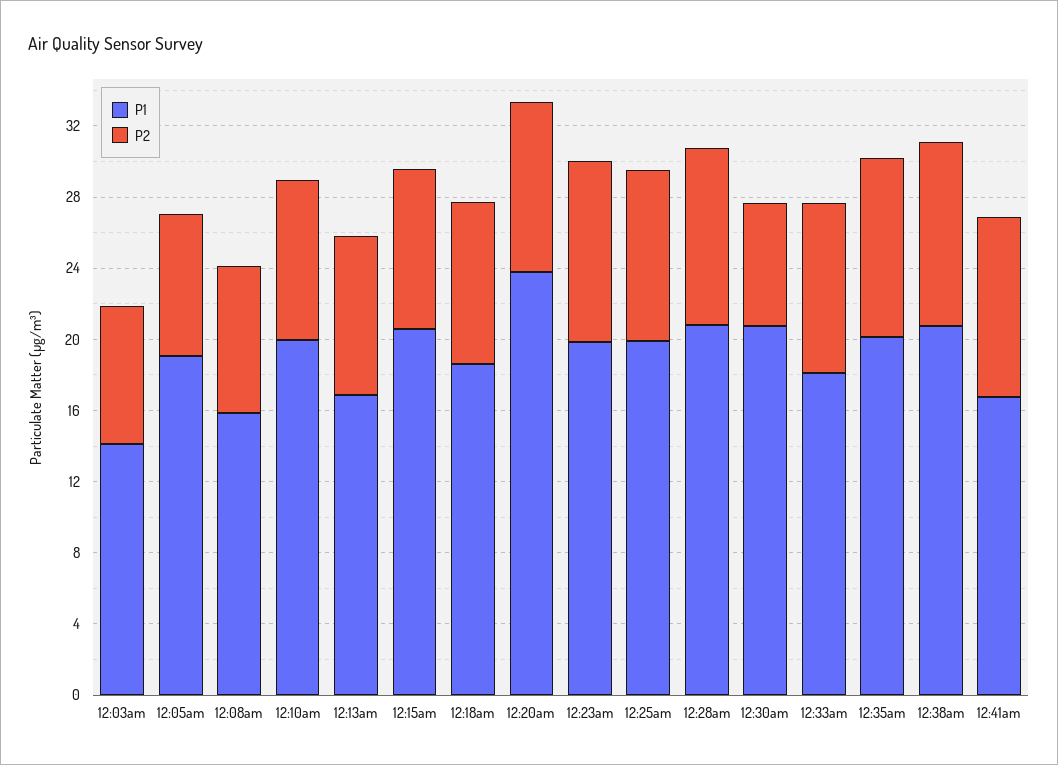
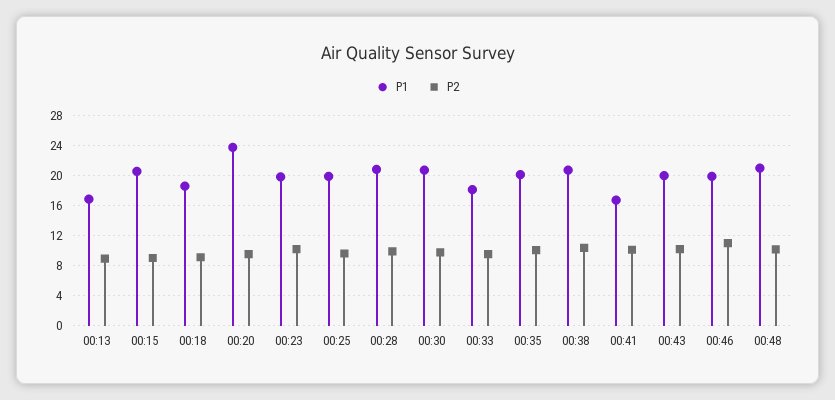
P1, 12:03am: 14 -> none
P2, 12:03am: 8 -> none
P1, 12:05am: 19 -> none
P2, 12:05am: 8 -> none
P1, 12:08am: 16 -> none
P2, 12:08am: 8 -> none
P1, 12:10am: 20 -> none
P2, 12:10am: 9 -> none
P2, 12:30am: 7 -> 10
P1, 00:43: none -> 20
P2, 00:43: none -> 10
P1, 00:46: none -> 20
P2, 00:46: none -> 11
P1, 00:48: none -> 21
P2, 00:48: none -> 10

